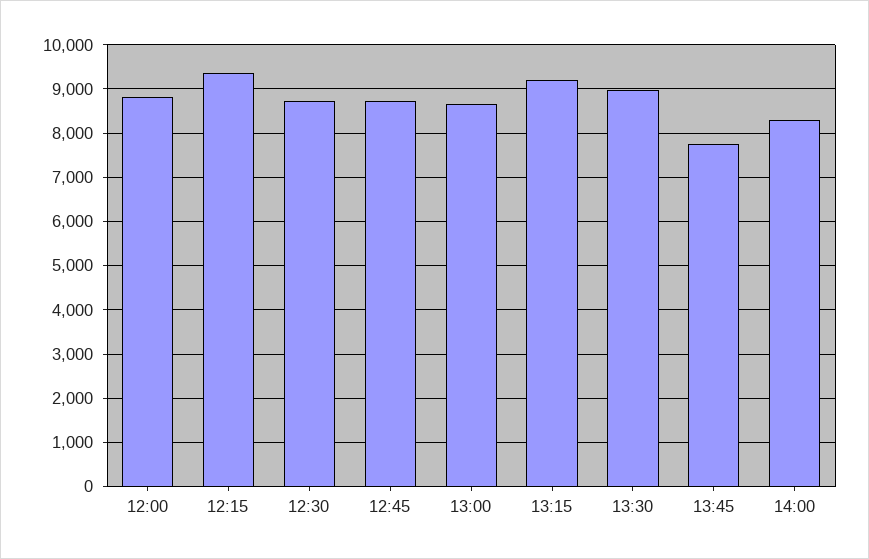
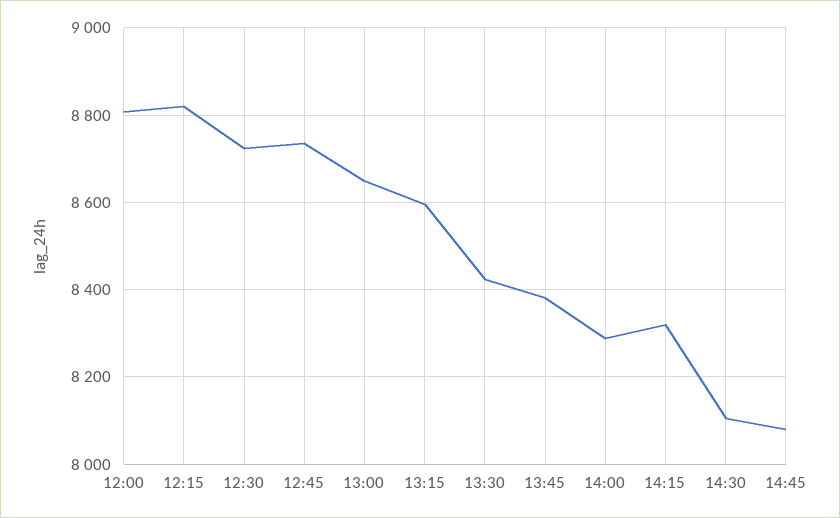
12:15: 9400 -> 8820
13:15: 9200 -> 8600
13:30: 9000 -> 8420
13:45: 7800 -> 8380
14:15: none -> 8320
14:30: none -> 8100
14:45: none -> 8080

